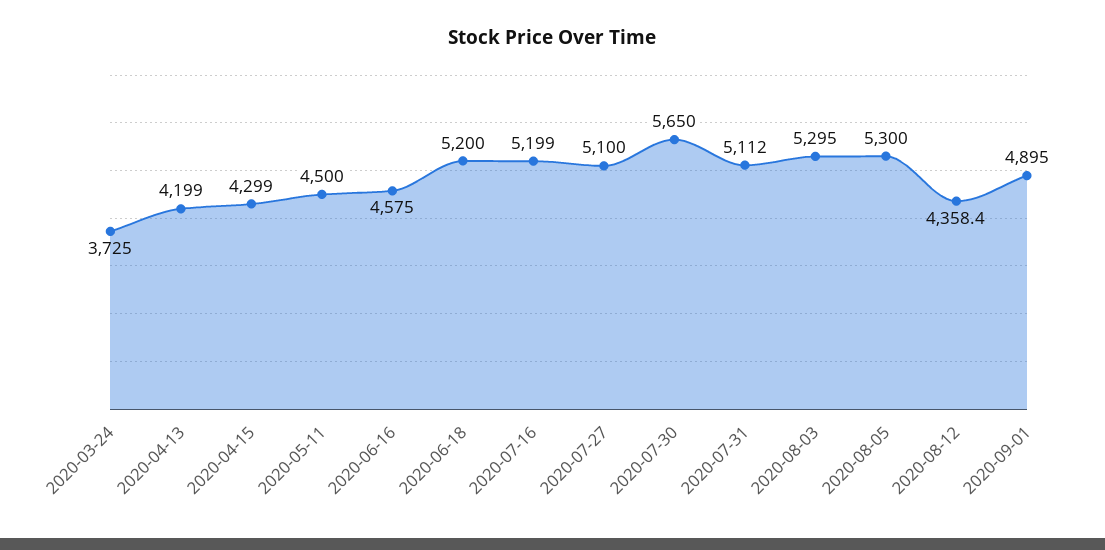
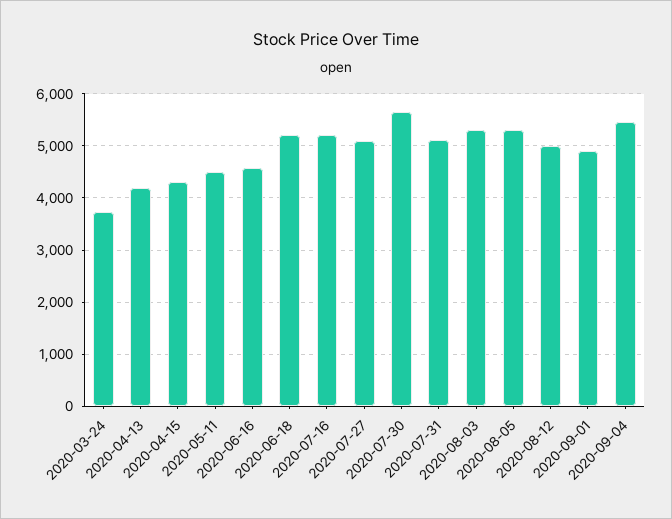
2020-08-12: 4358.4 -> 5000
2020-09-04: none -> 5400

